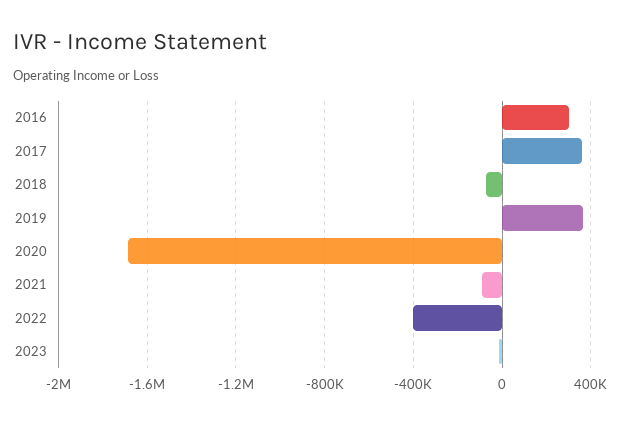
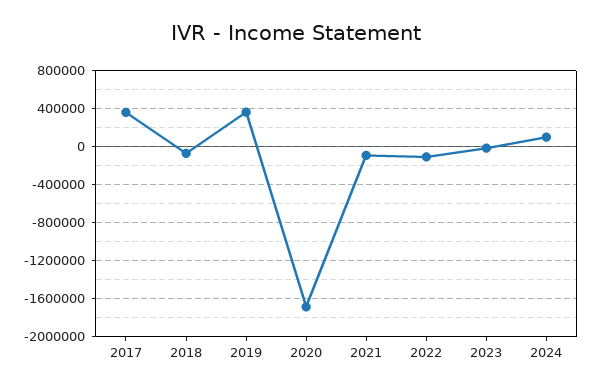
2016: 300000 -> none
2022: -400000 -> -100000
2024: none -> 100000

